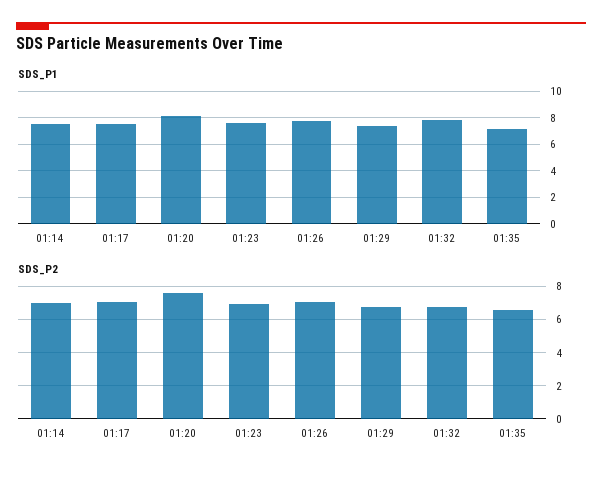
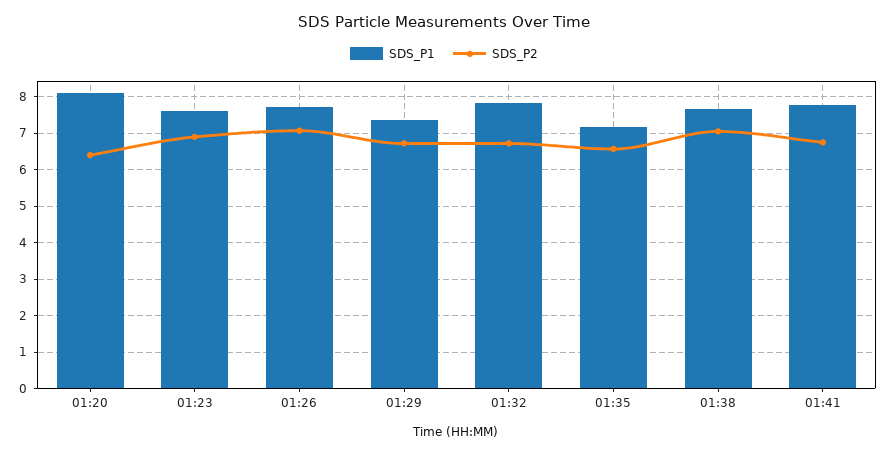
SDS_P1, 01:14: 7.5 -> none
SDS_P1, 01:17: 7.5 -> none
SDS_P2, 01:14: 7 -> none
SDS_P2, 01:17: 7 -> none
SDS_P2, 01:20: 7.5 -> 6.4
SDS_P1, 01:38: none -> 7.6
SDS_P2, 01:38: none -> 7
SDS_P1, 01:41: none -> 7.8
SDS_P2, 01:41: none -> 6.8

